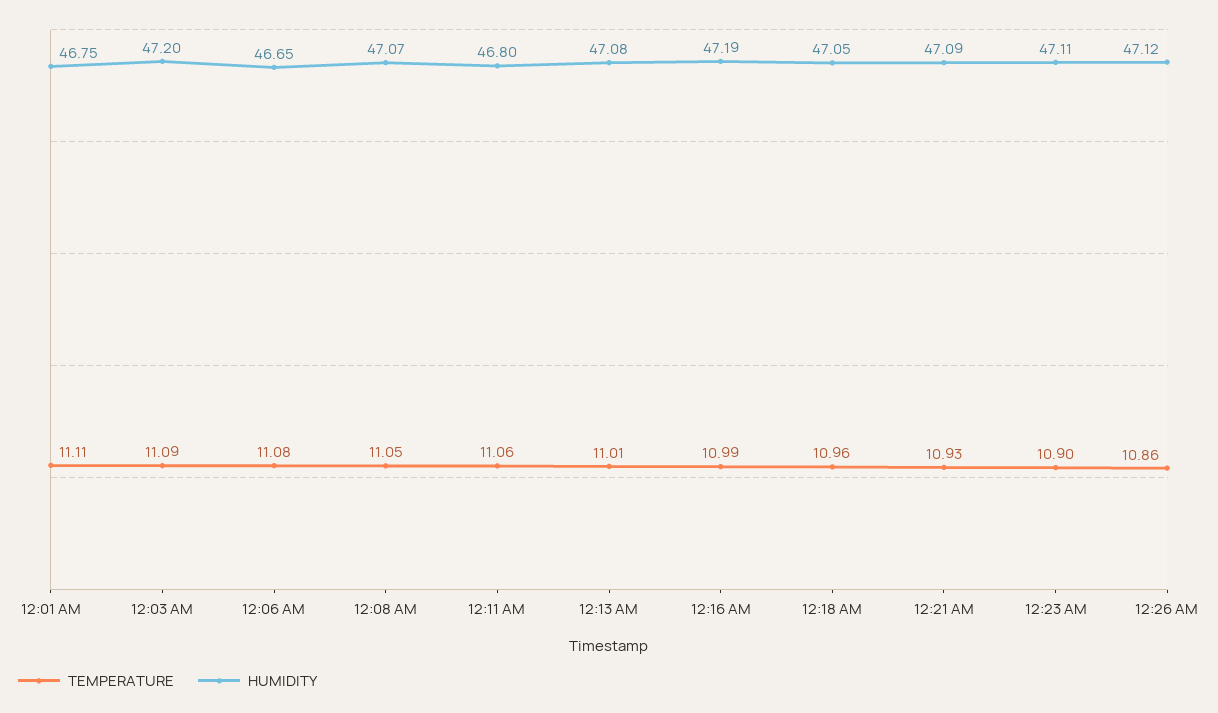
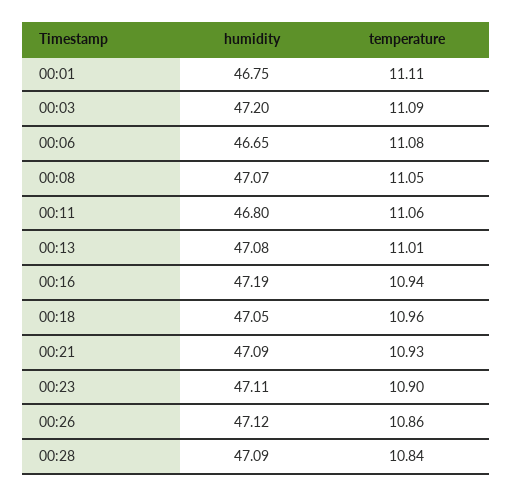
TEMPERATURE, 12:16 AM: 10.99 -> 10.94
HUMIDITY, 00:28: none -> 47.09
TEMPERATURE, 00:28: none -> 10.84

